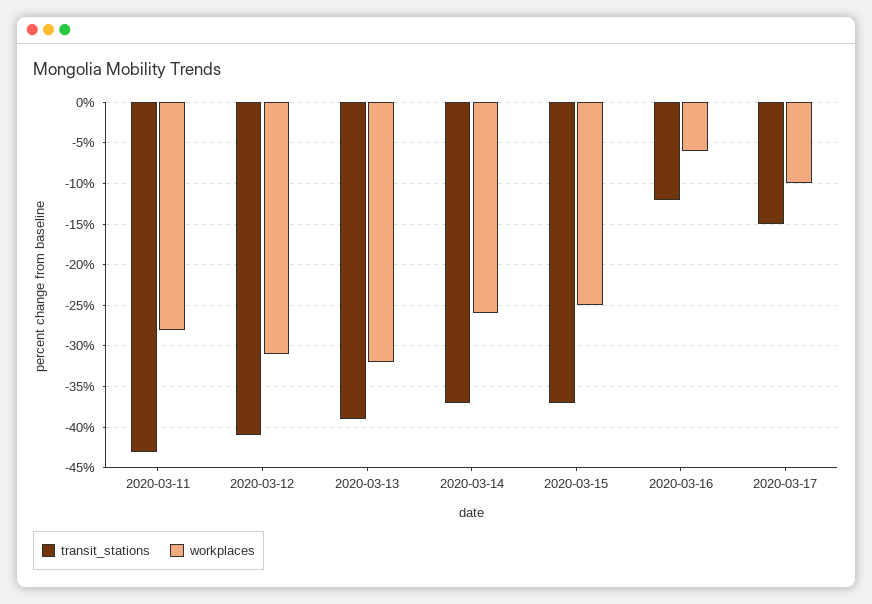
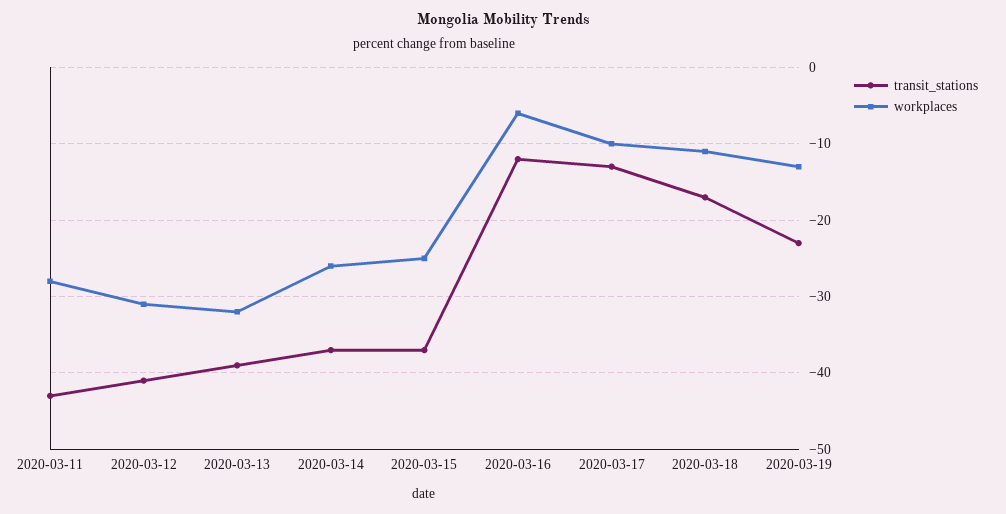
transit_stations, 2020-03-17: -15 -> -13
transit_stations, 2020-03-18: none -> -17
workplaces, 2020-03-18: none -> -11
transit_stations, 2020-03-19: none -> -23
workplaces, 2020-03-19: none -> -13

